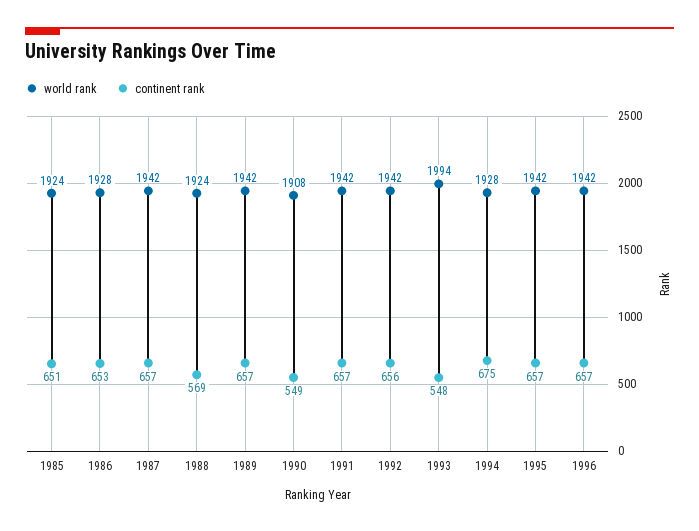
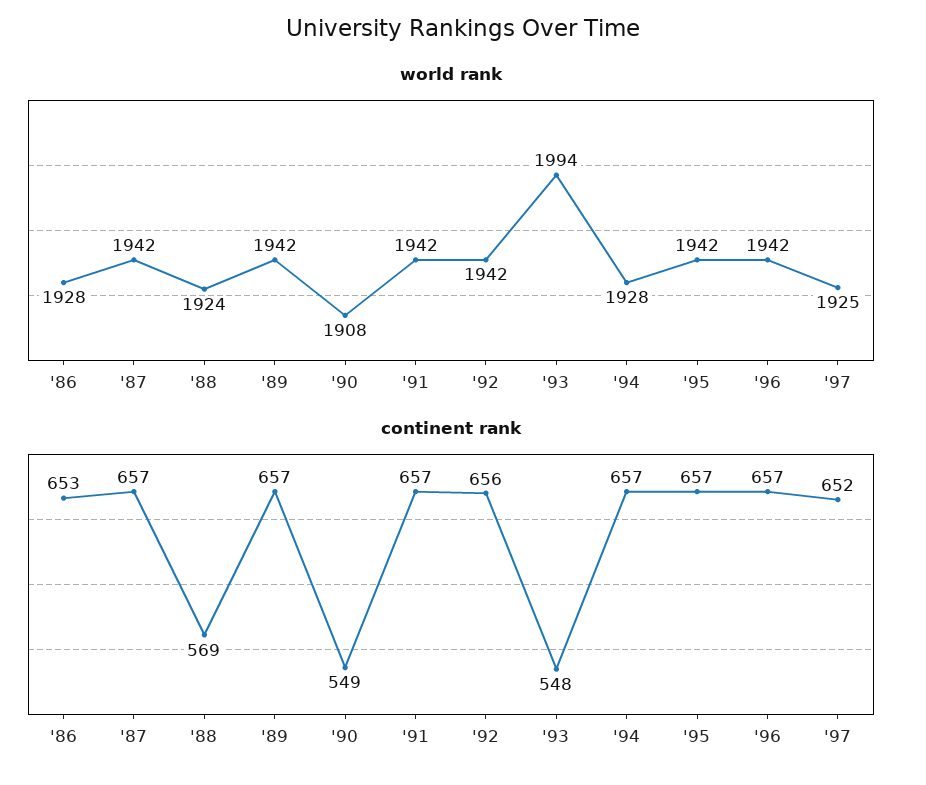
world rank, 1985: 1924 -> none
continent rank, 1985: 651 -> none
continent rank, 1994: 675 -> 657
world rank, '97: none -> 1925
continent rank, '97: none -> 652

